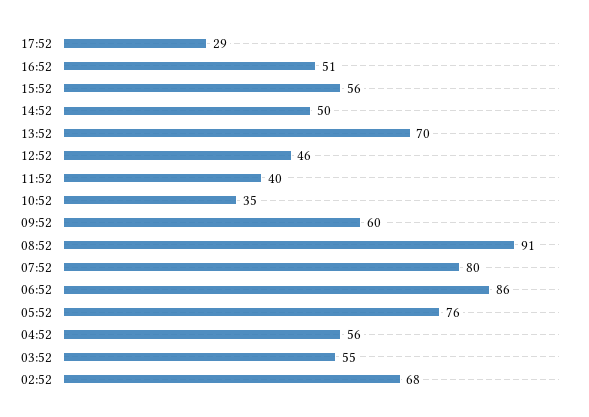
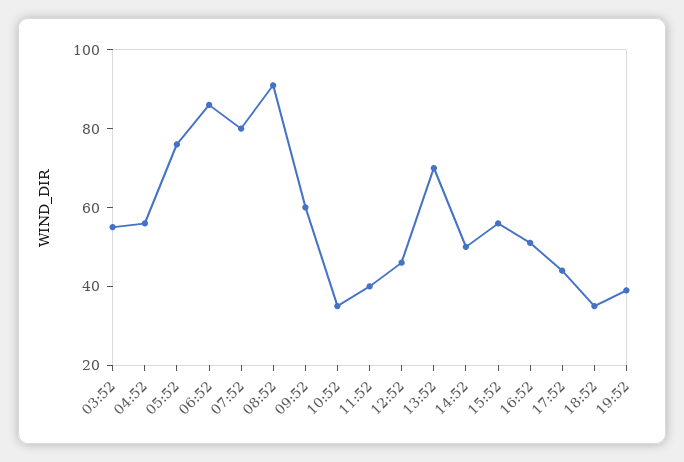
17:52: 29 -> 45
02:52: 68 -> none
18:52: none -> 35
19:52: none -> 40

